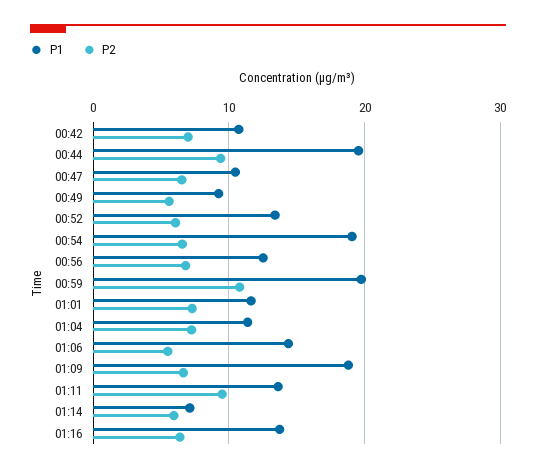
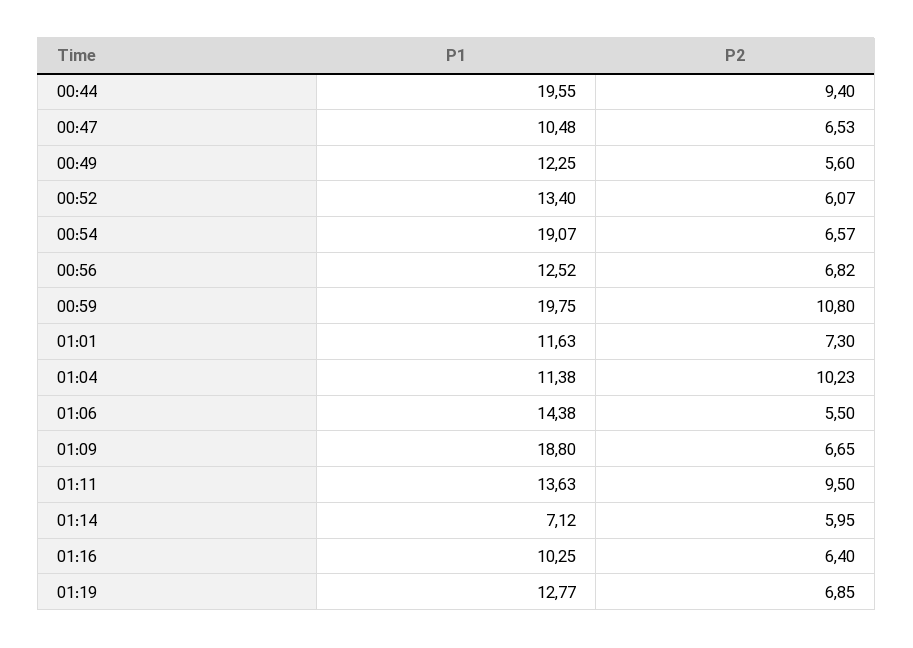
P1, 00:42: 11 -> none
P2, 00:42: 7 -> none
P1, 00:49: 9 -> 12.25
P2, 01:04: 7 -> 10.23
P1, 01:16: 14 -> 10.25
P1, 01:19: none -> 12.77
P2, 01:19: none -> 6.85

